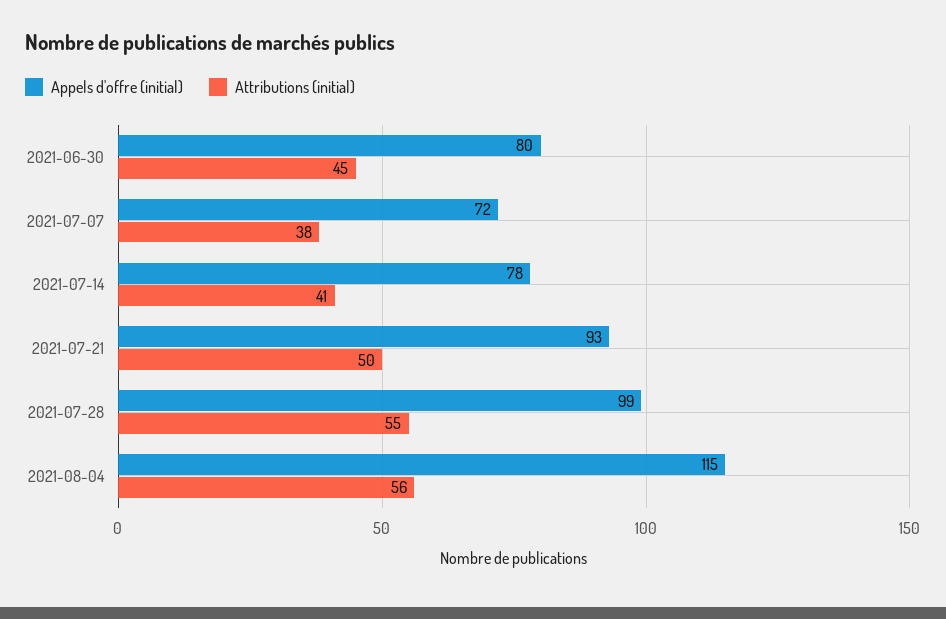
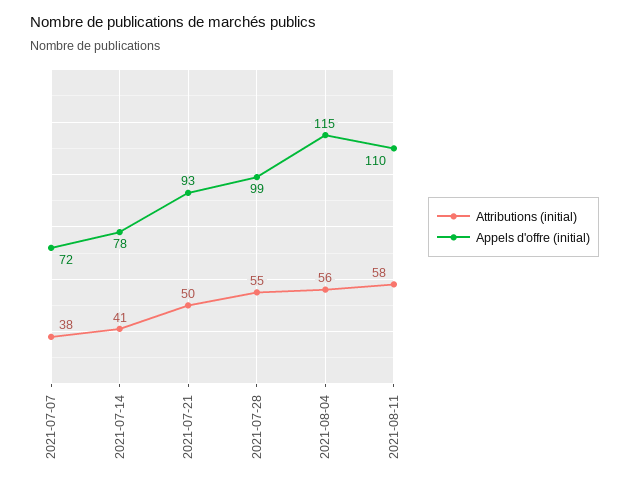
Appels d'offre (initial), 2021-06-30: 80 -> none
Attributions (initial), 2021-06-30: 45 -> none
Attributions (initial), 2021-08-11: none -> 58
Appels d'offre (initial), 2021-08-11: none -> 110

